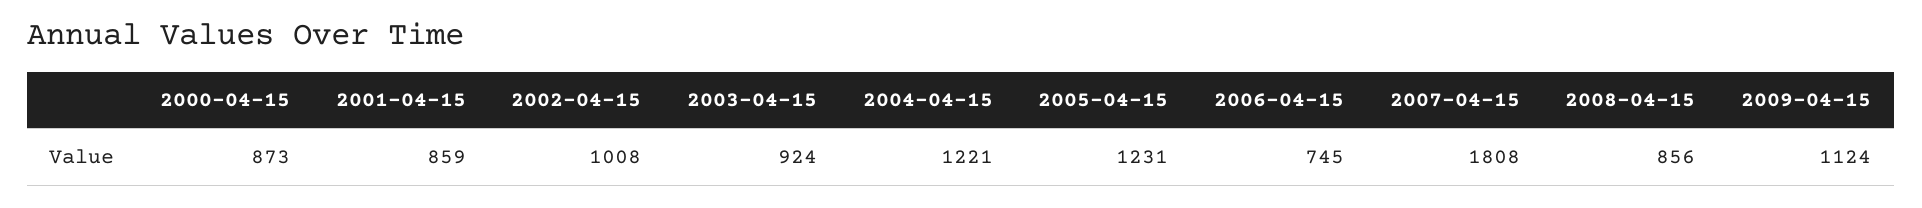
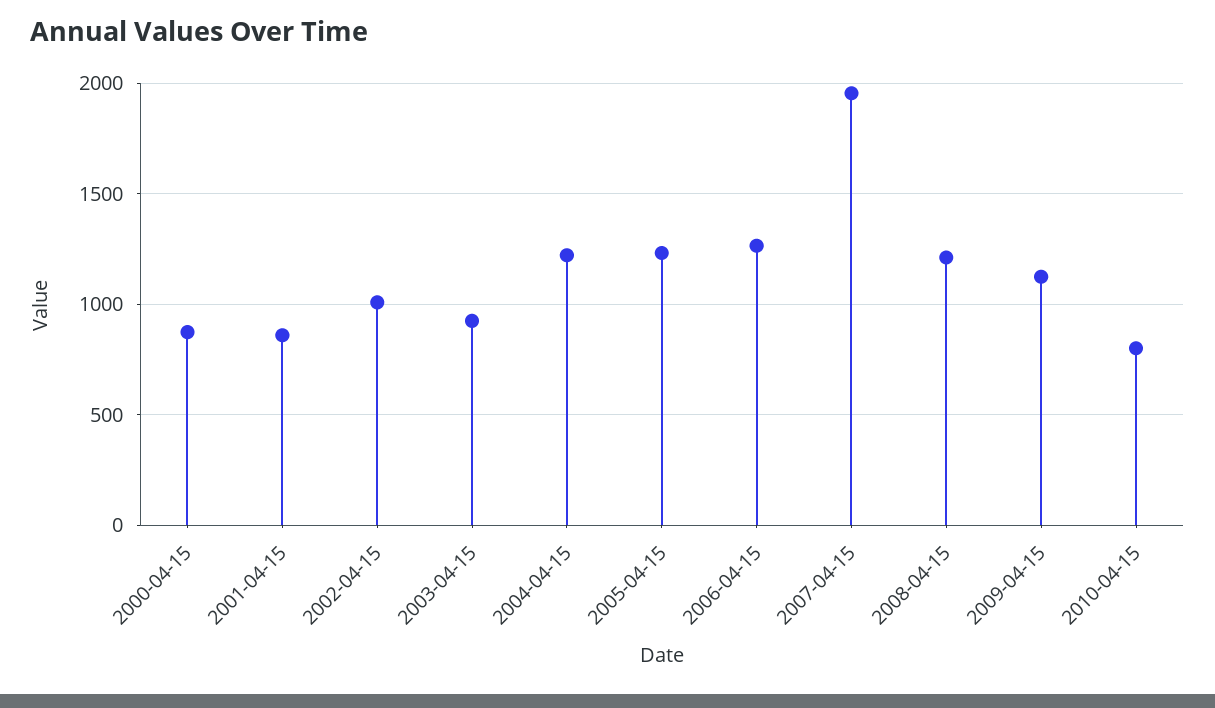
2006-04-15: 745 -> 1250
2007-04-15: 1808 -> 1950
2008-04-15: 856 -> 1200
2010-04-15: none -> 800

